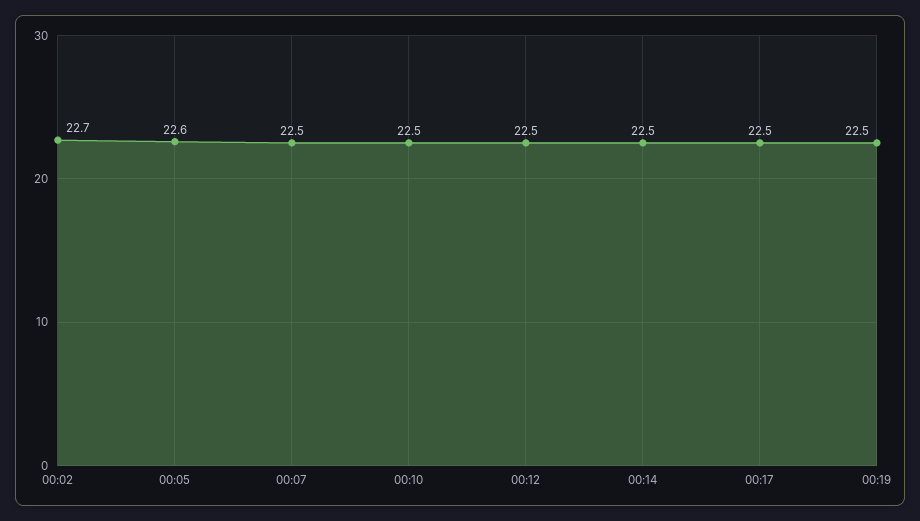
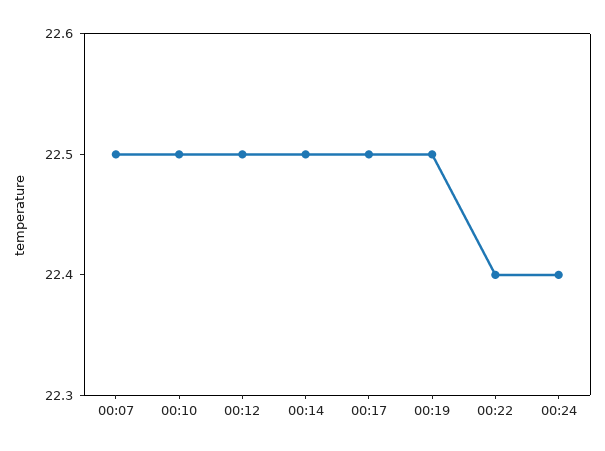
00:02: 22.7 -> none
00:05: 22.6 -> none
00:22: none -> 22.4
00:24: none -> 22.4

